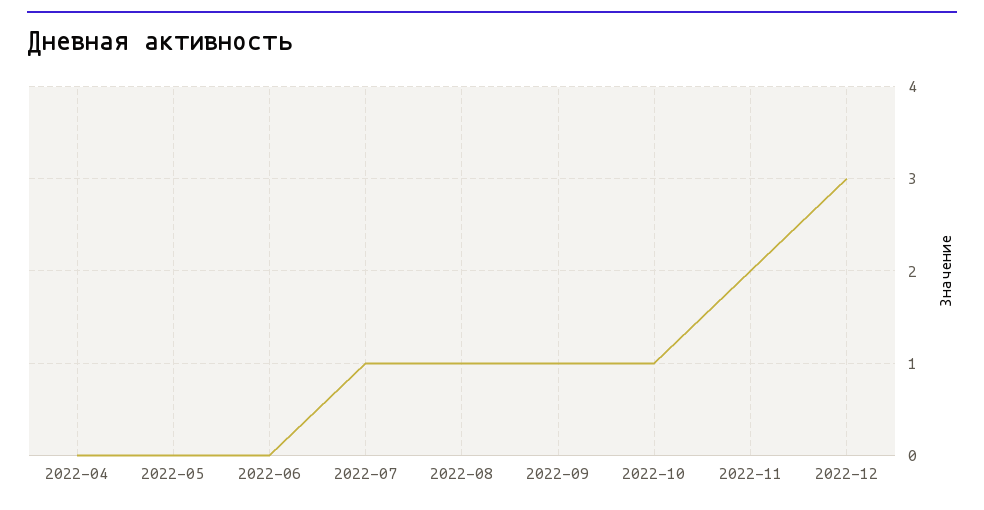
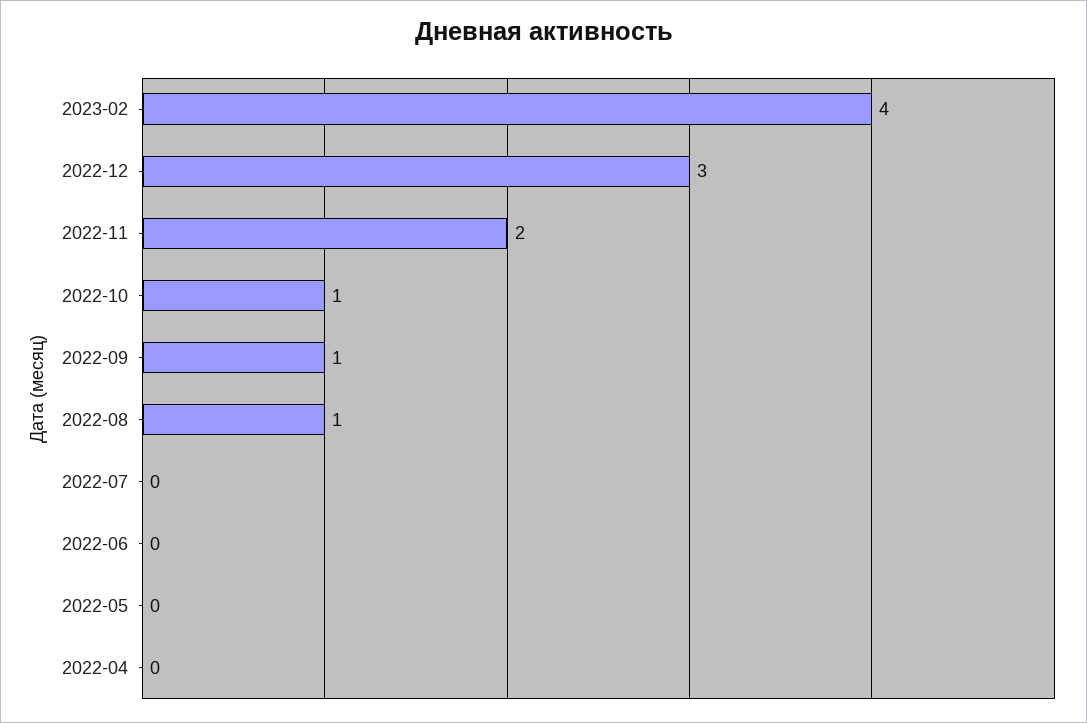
2022-07: 1 -> 0
2023-02: none -> 4

